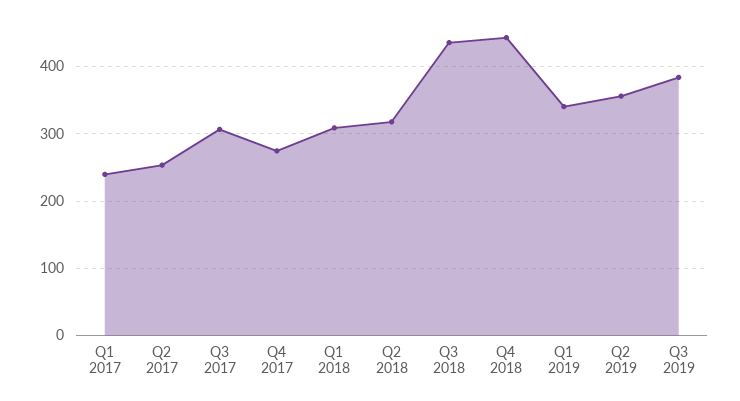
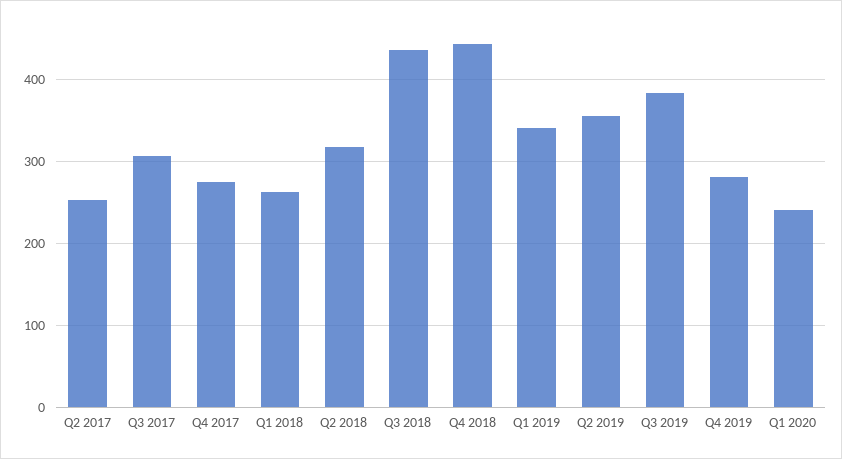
Q1 2017: 240 -> none
Q1 2018: 310 -> 260
Q4 2019: none -> 280
Q1 2020: none -> 240

